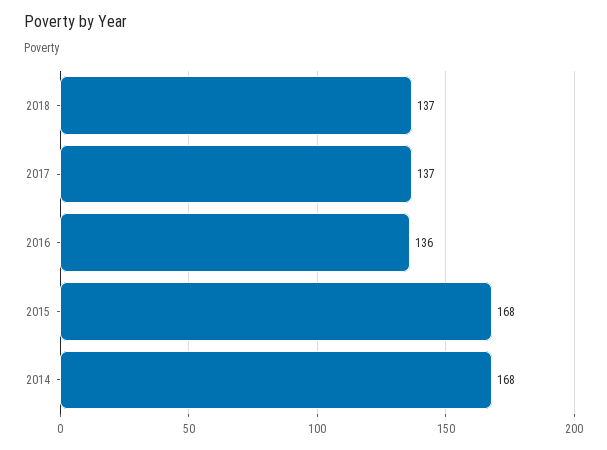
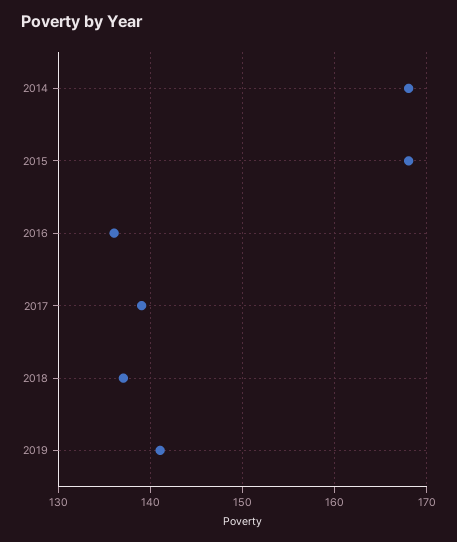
2017: 137 -> 139
2019: none -> 141

